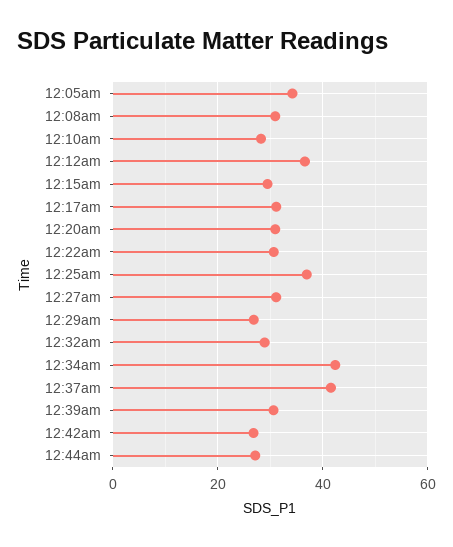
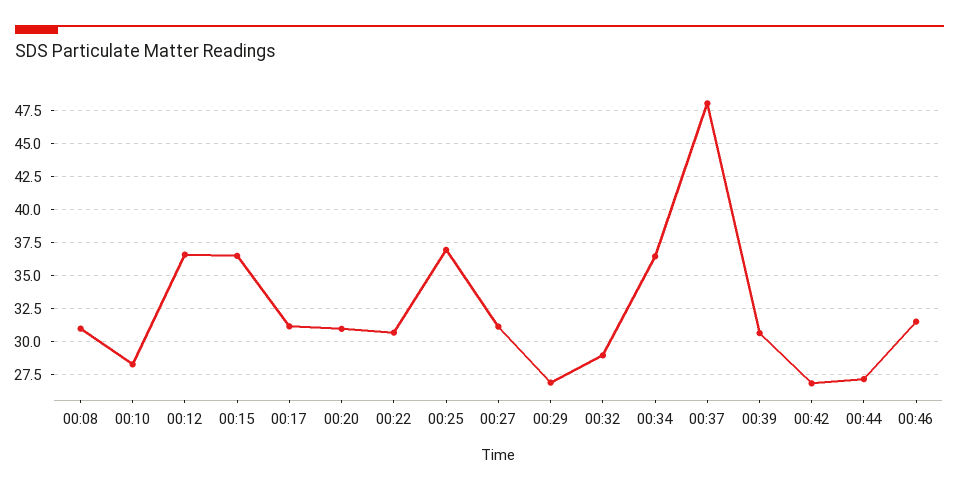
12:05am: 34 -> none
12:15am: 30 -> 36.5
12:34am: 42 -> 36.5
12:37am: 42 -> 48
00:46: none -> 31.5

